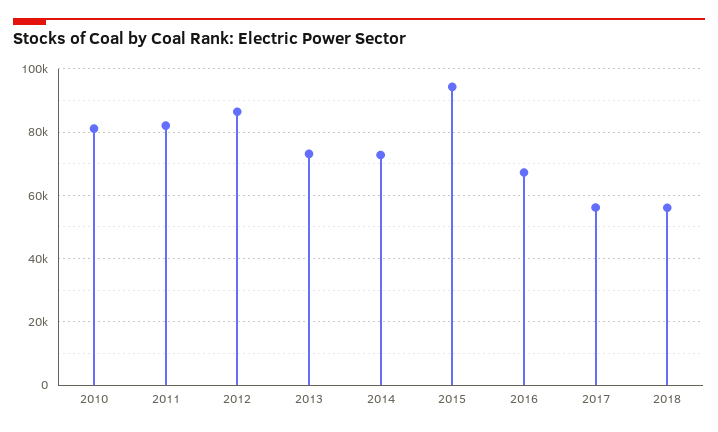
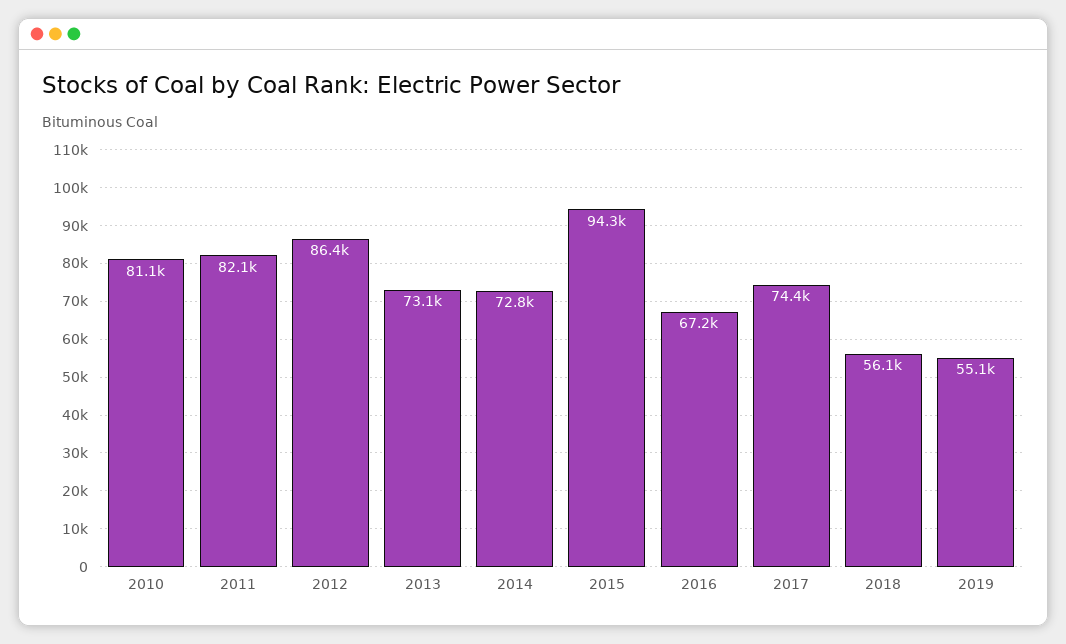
2017: 56000 -> 74400
2019: none -> 55100

